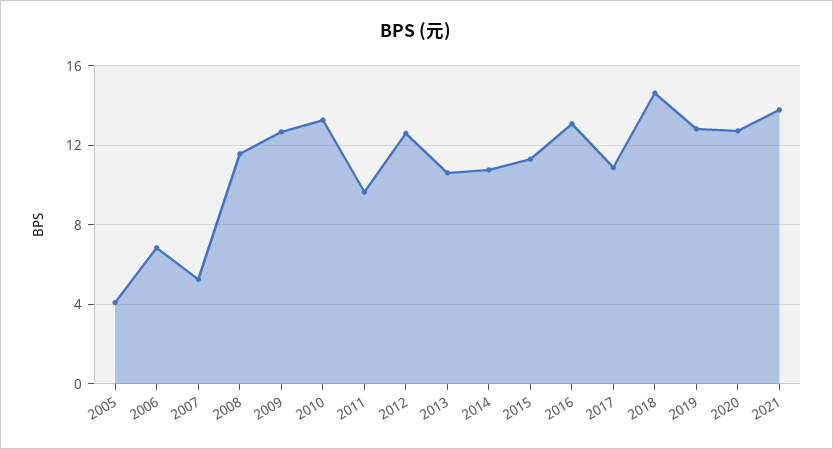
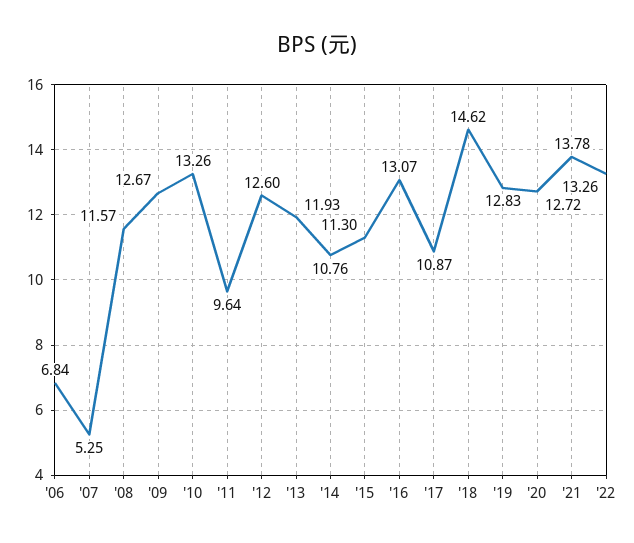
2005: 4 -> none
2013: 10.5 -> 11.93
'22: none -> 13.26

